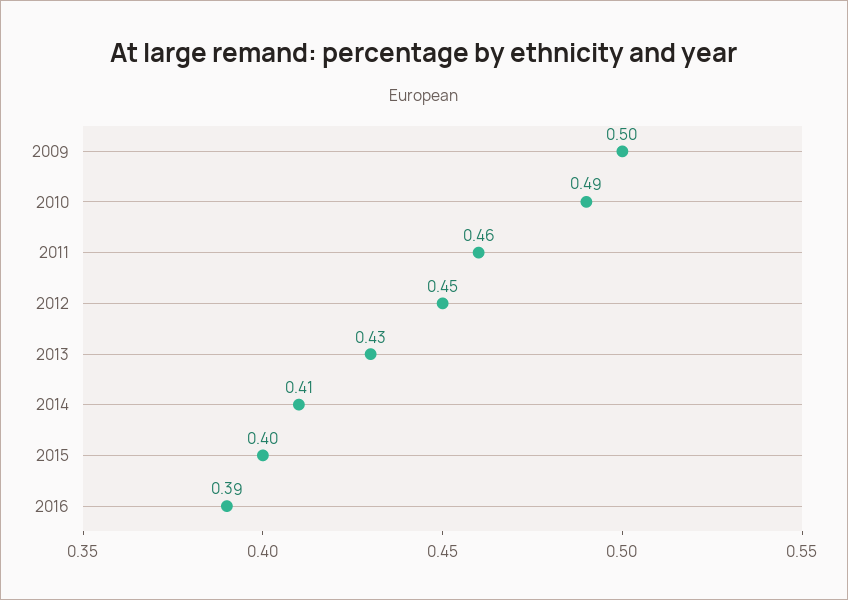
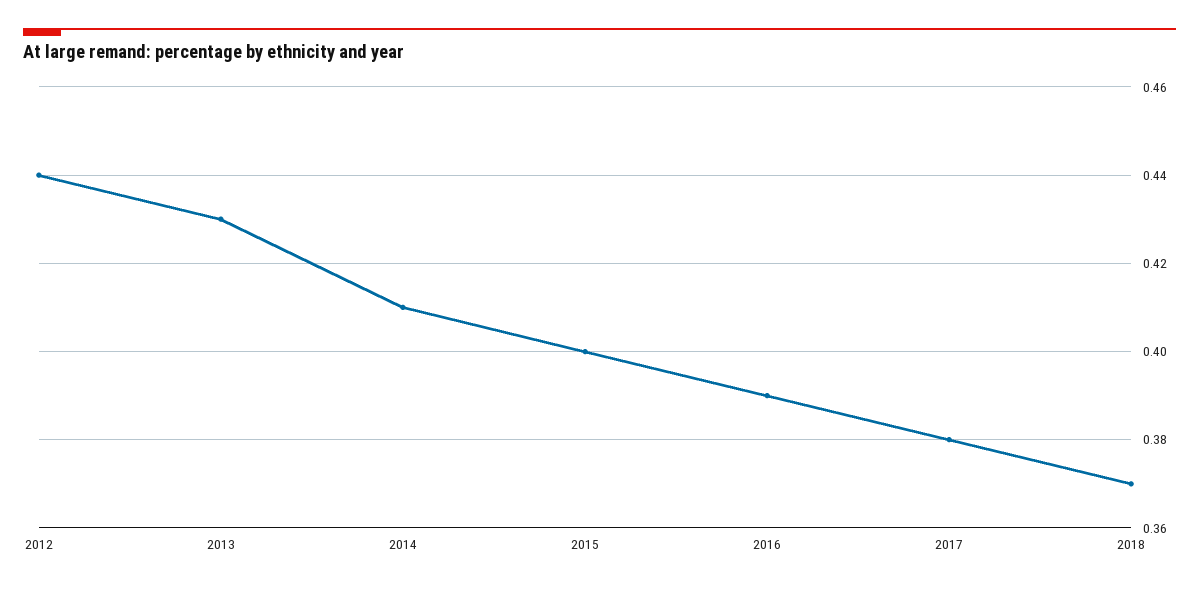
2009: 0.5 -> none
2010: 0.49 -> none
2011: 0.46 -> none
2012: 0.45 -> 0.44
2017: none -> 0.38
2018: none -> 0.37

